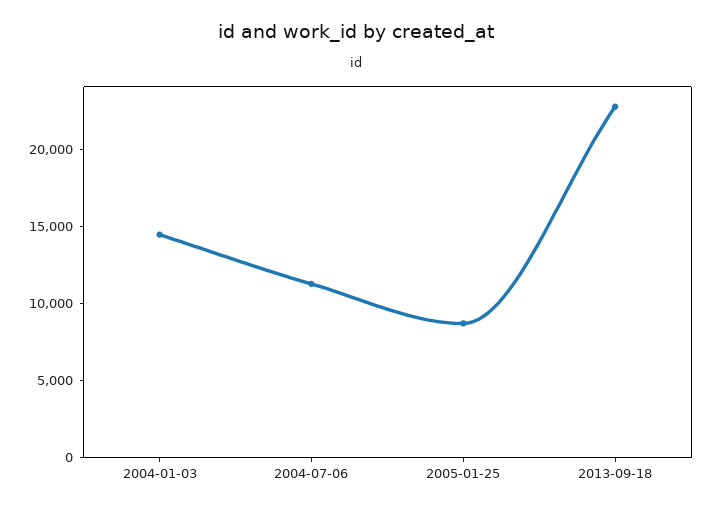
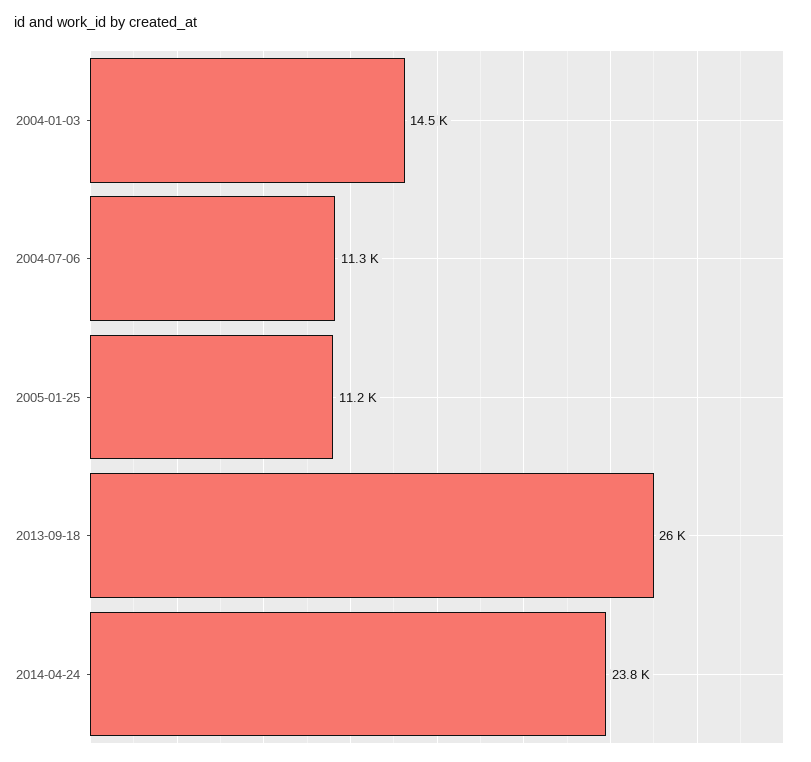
2005-01-25: 9000 -> 11200
2013-09-18: 23000 -> 26000
2014-04-24: none -> 23800

